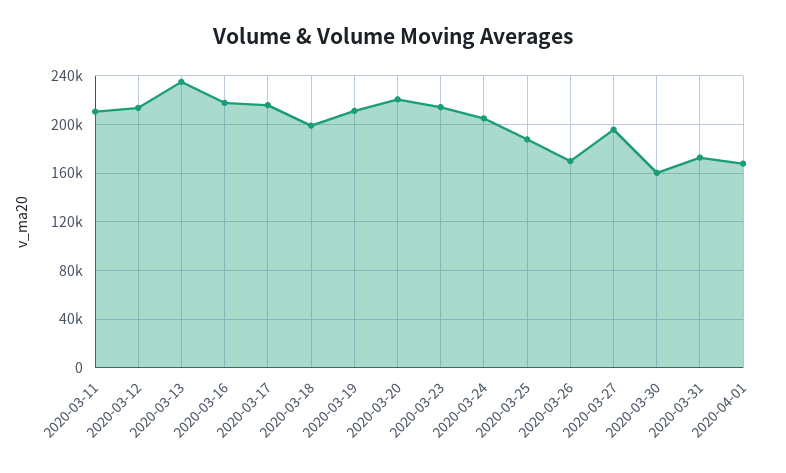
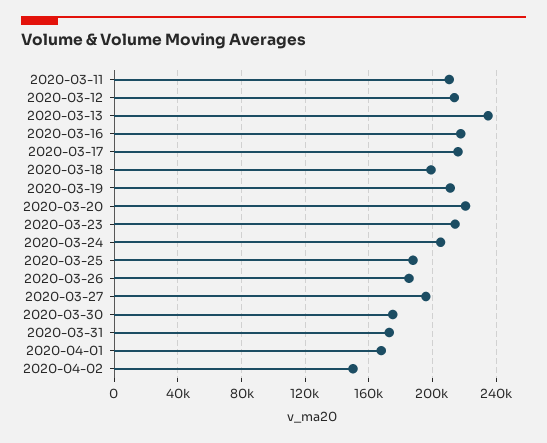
2020-03-26: 170000 -> 185000
2020-03-30: 160000 -> 175000
2020-04-02: none -> 150000

